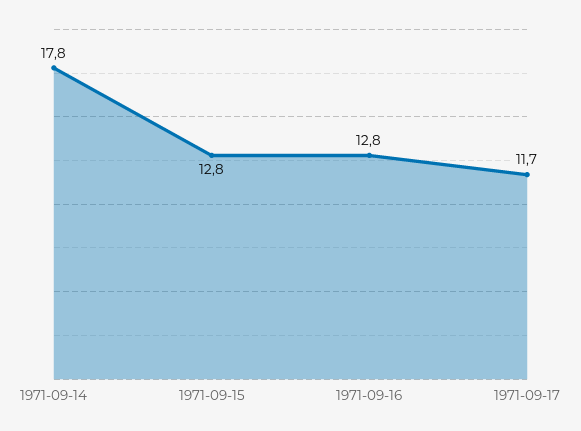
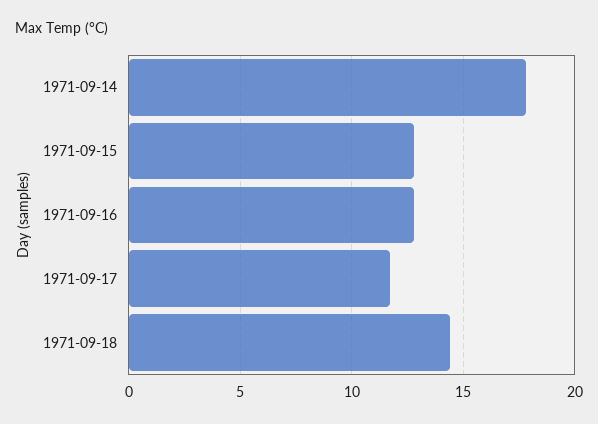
1971-09-18: none -> 14.5

